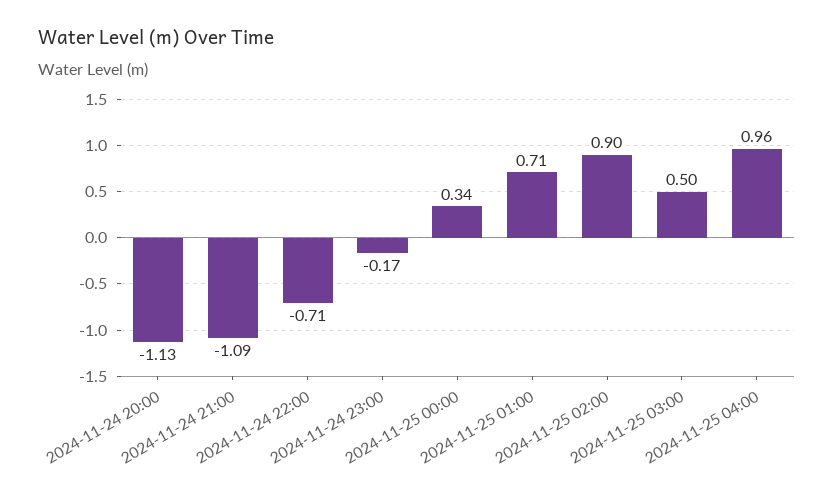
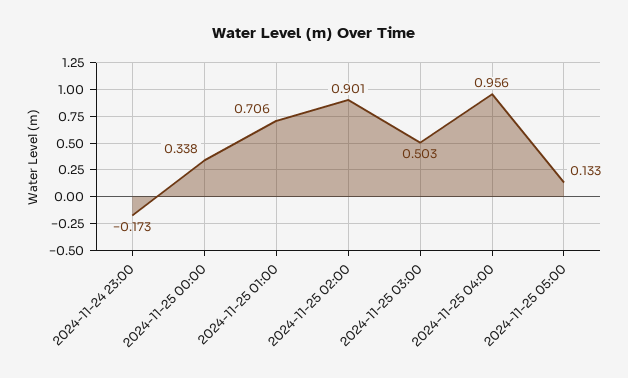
2024-11-24 20:00: -1.13 -> none
2024-11-24 21:00: -1.09 -> none
2024-11-24 22:00: -0.71 -> none
2024-11-25 05:00: none -> 0.133

